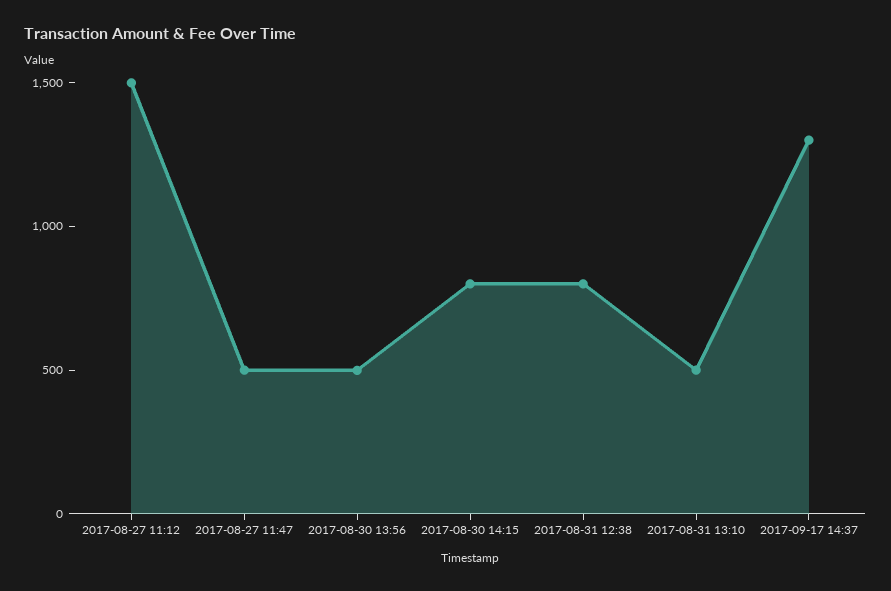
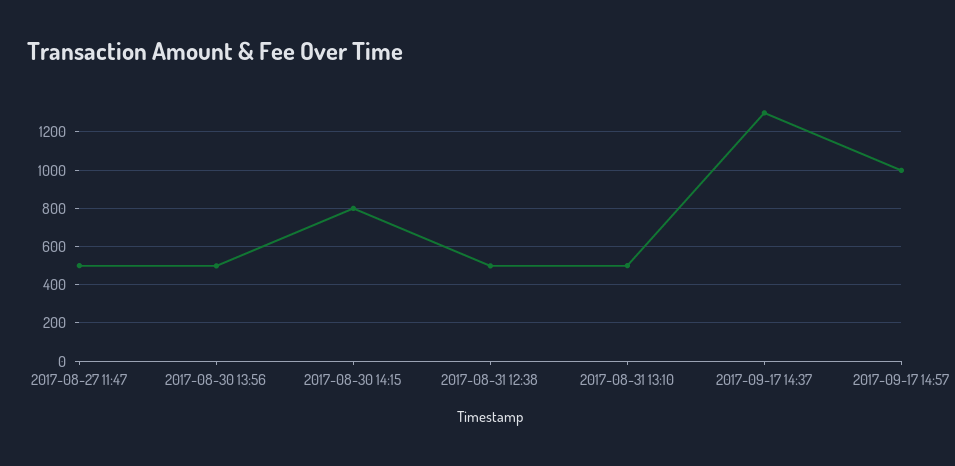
2017-08-27 11:12: 1500 -> none
2017-08-31 12:38: 800 -> 500
2017-09-17 14:57: none -> 1000

